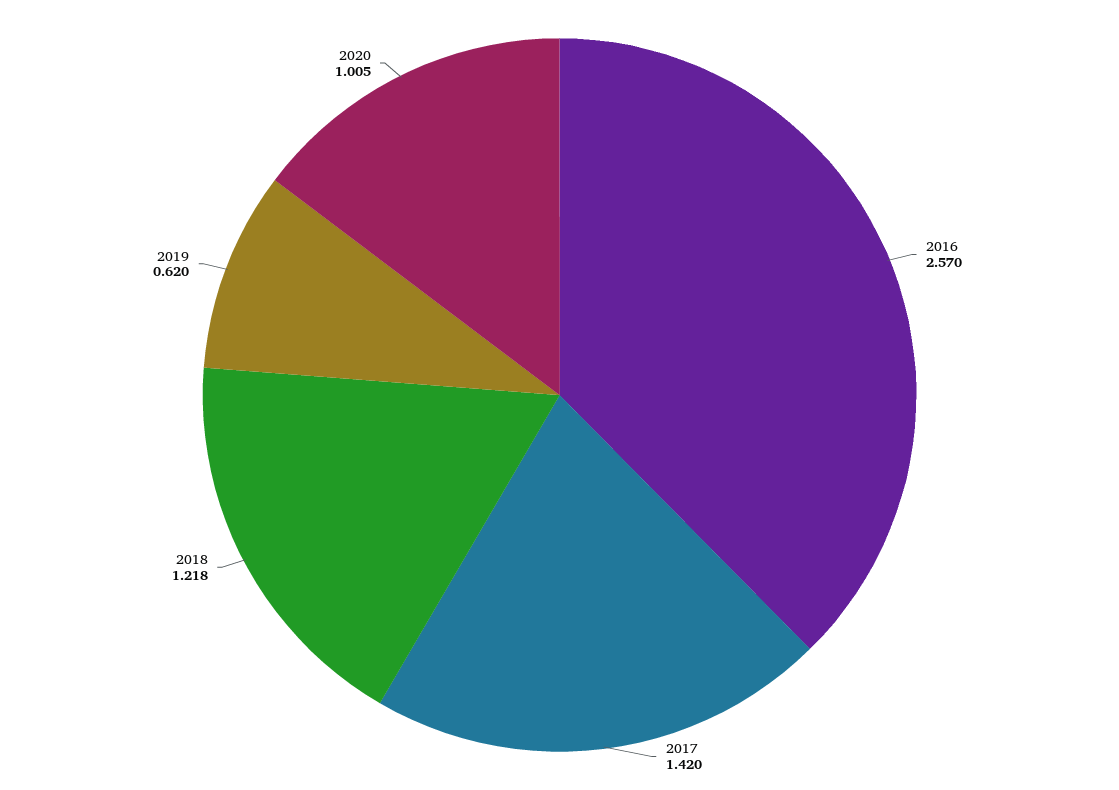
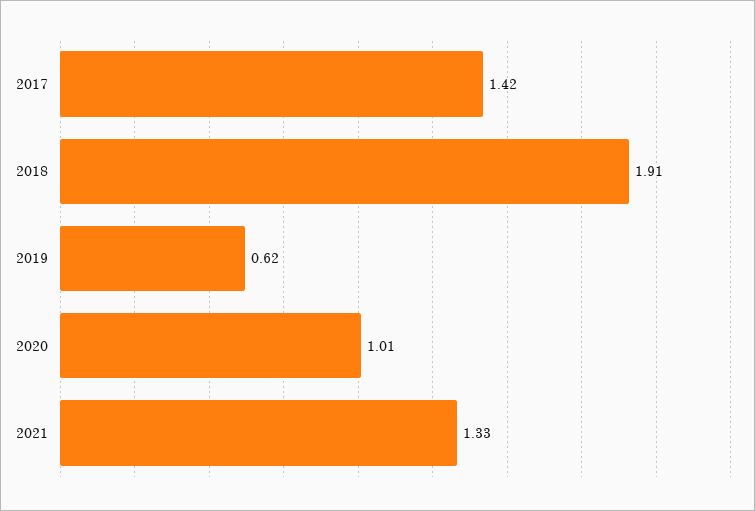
2016: 2.57 -> none
2018: 1.218 -> 1.91
2021: none -> 1.33

